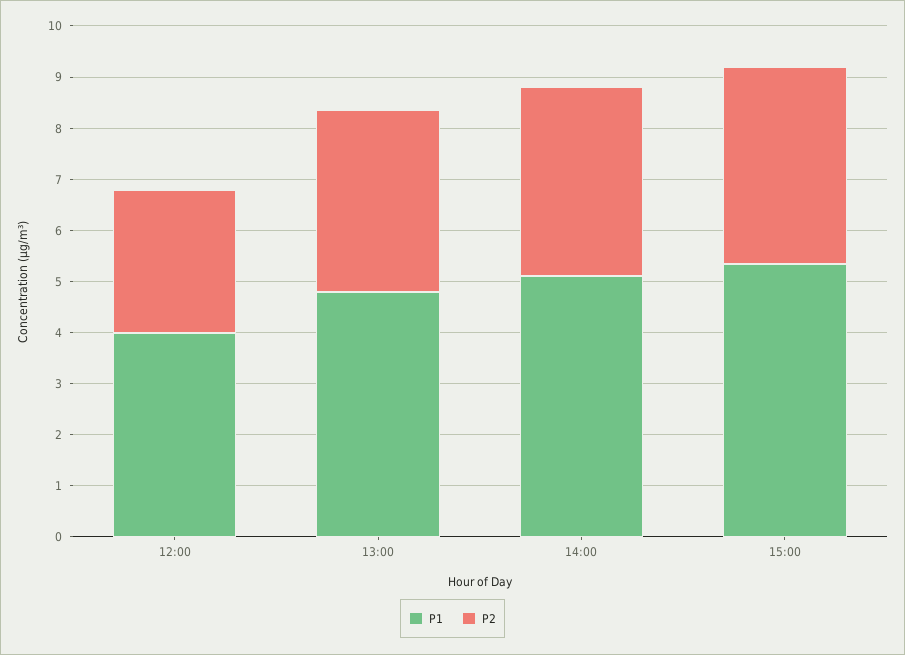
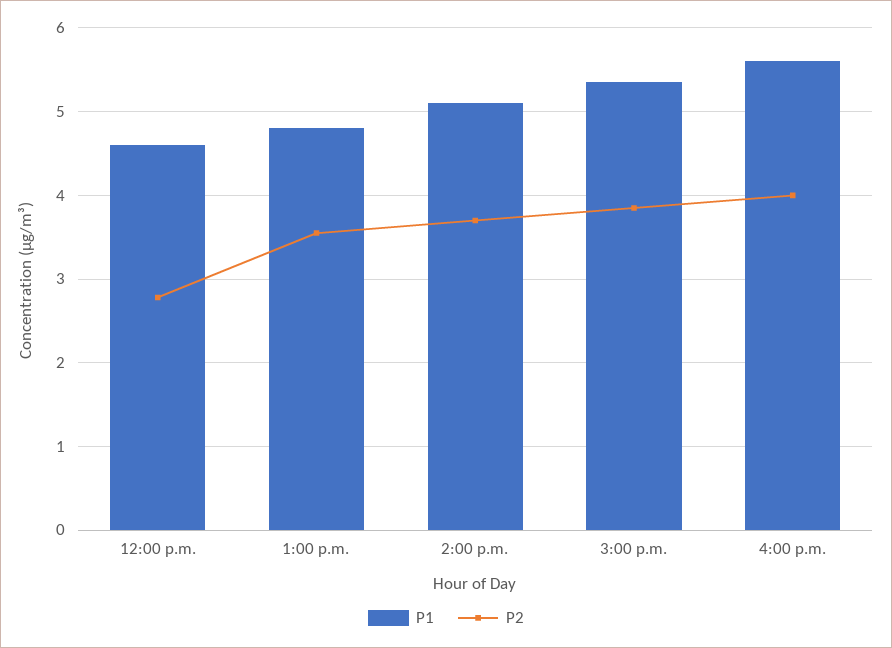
P1, 12:00: 4 -> 4.6
P1, 4:00 p.m.: none -> 5.6
P2, 4:00 p.m.: none -> 4

